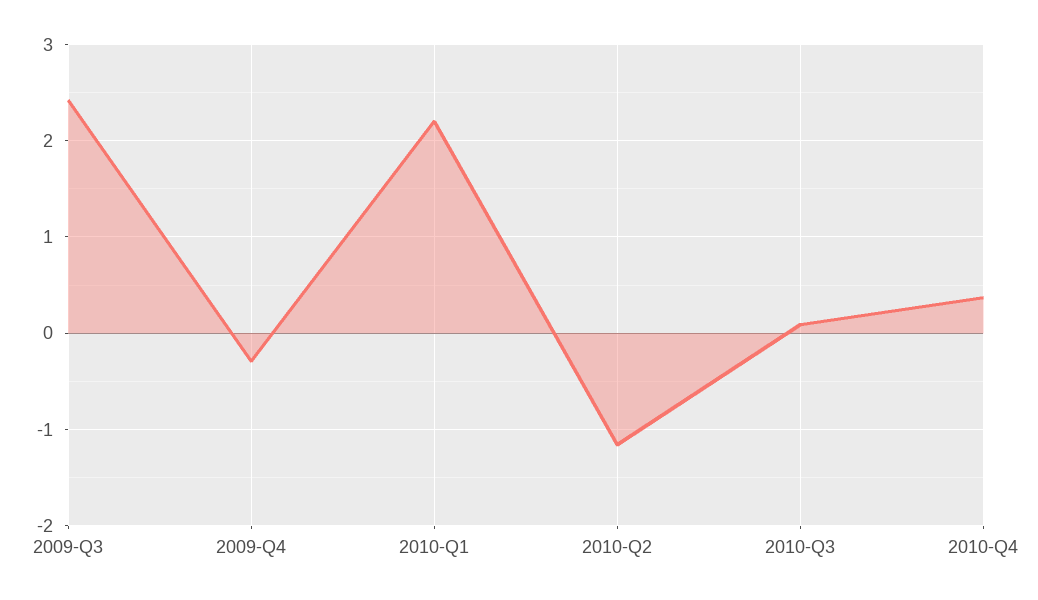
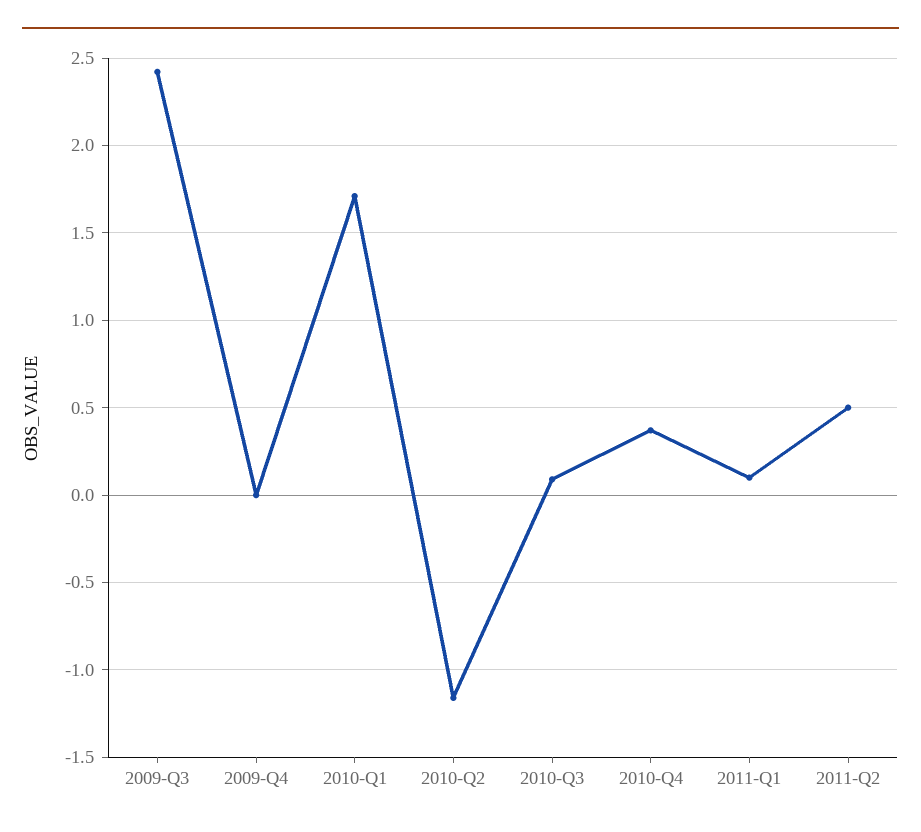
2009-Q4: -0.3 -> 0
2010-Q1: 2.2 -> 1.7
2011-Q1: none -> 0.1
2011-Q2: none -> 0.5

